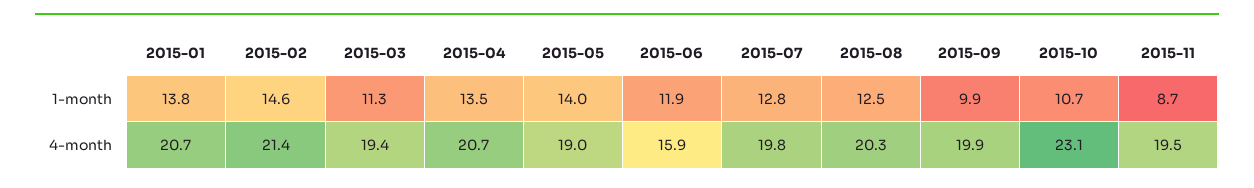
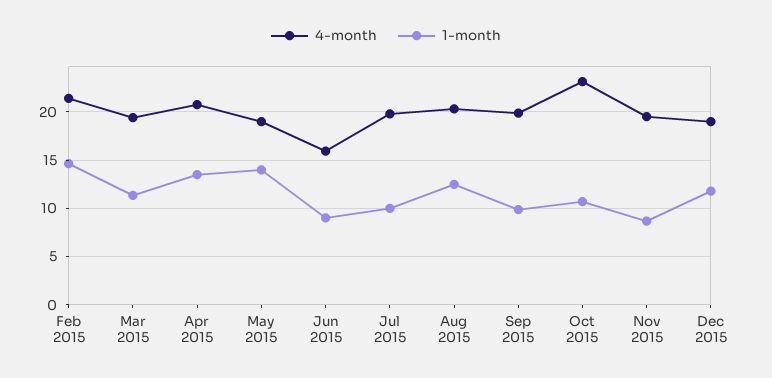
1-month, 2015-01: 13.8 -> none
1-month, 2015-06: 11.9 -> 9
1-month, 2015-07: 12.8 -> 10
4-month, 2015-01: 20.7 -> none
4-month, Dec 2015: none -> 19
1-month, Dec 2015: none -> 12

